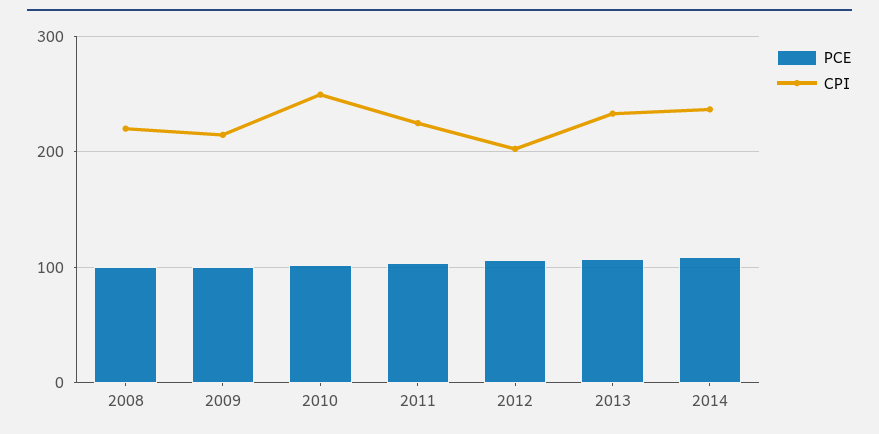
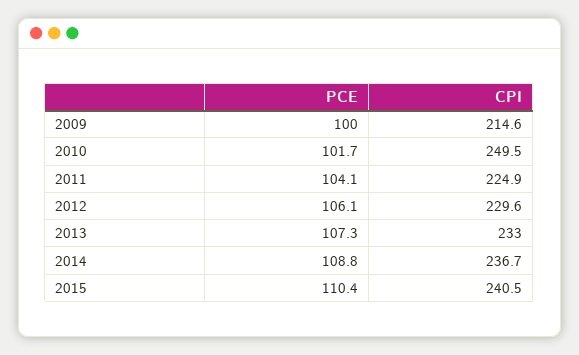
PCE, 2008: 100 -> none
CPI, 2008: 220 -> none
CPI, 2012: 200 -> 229.6
PCE, 2015: none -> 110.4
CPI, 2015: none -> 240.5

